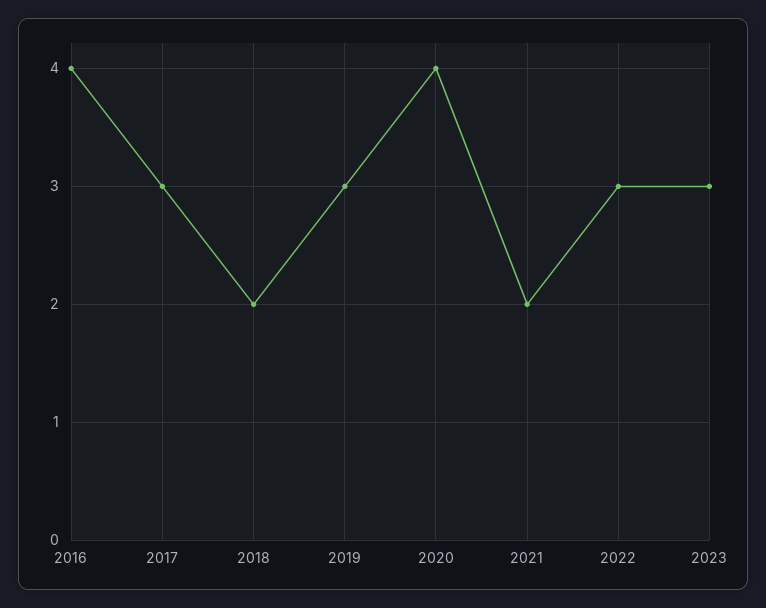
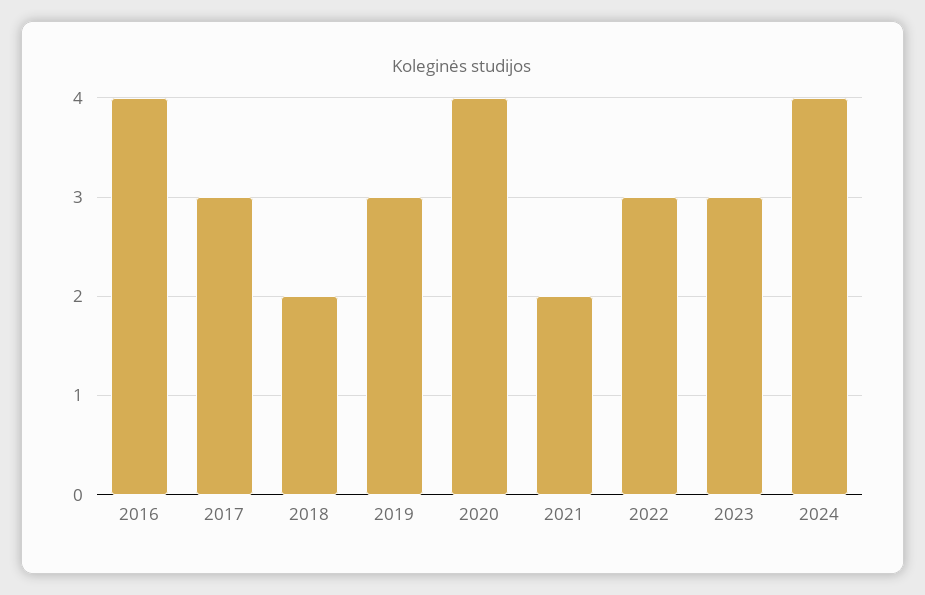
2024: none -> 4

